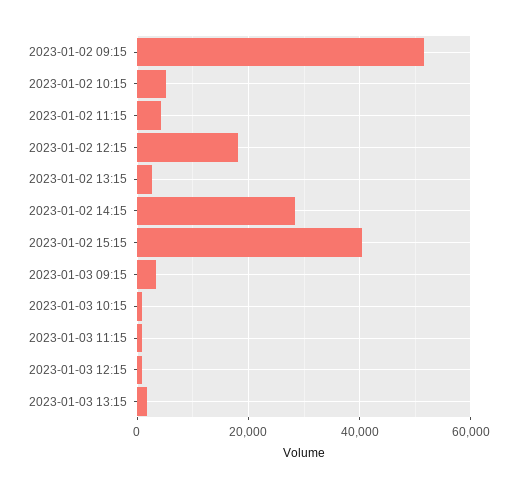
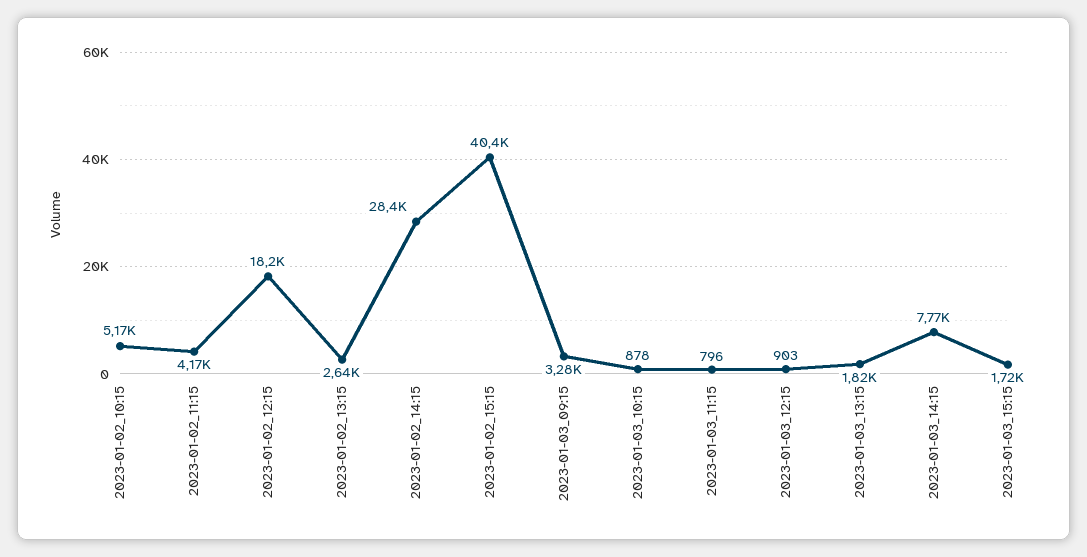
2023-01-02 09:15: 52000 -> none
2023-01-03_14:15: none -> 7770
2023-01-03_15:15: none -> 1720

